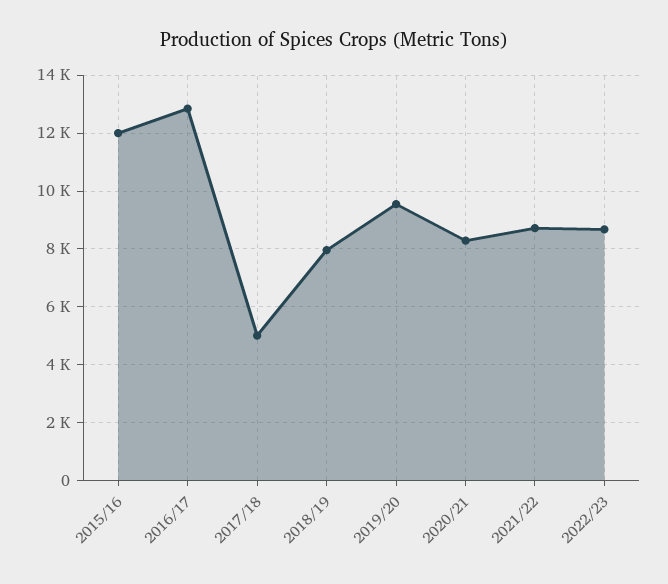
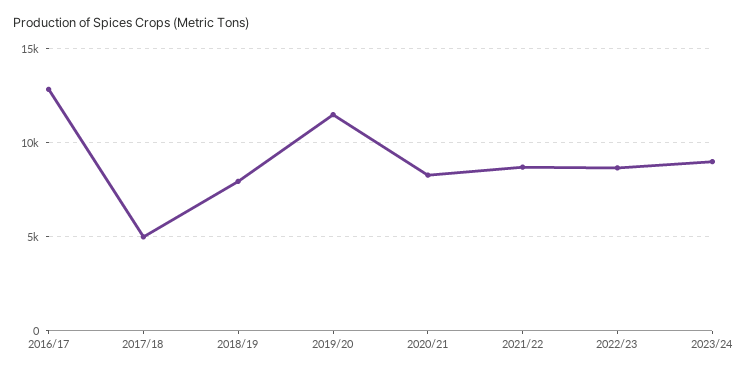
2015/16: 12000 -> none
2019/20: 9500 -> 11500
2023/24: none -> 9000

